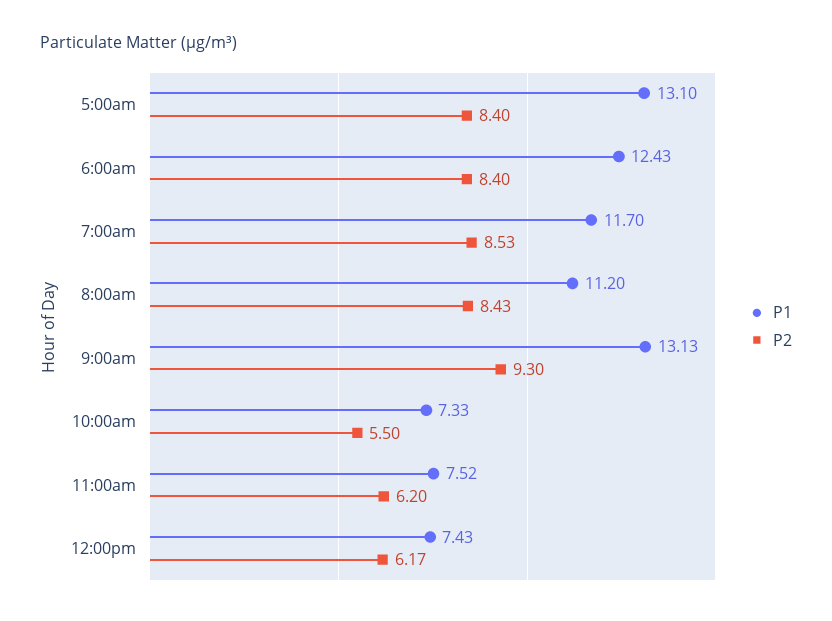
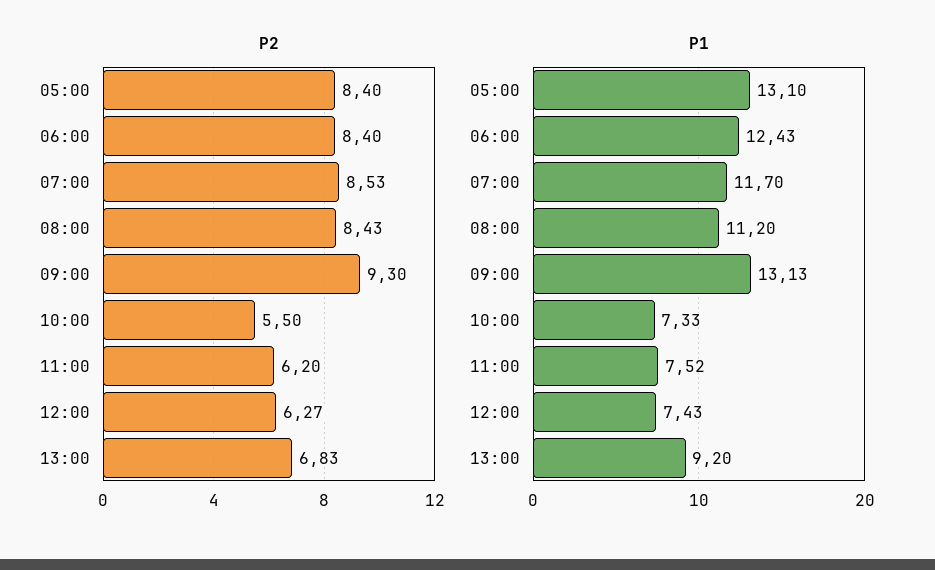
P2, 12:00pm: 6.17 -> 6.27
P2, 13:00: none -> 6.83
P1, 13:00: none -> 9.2

